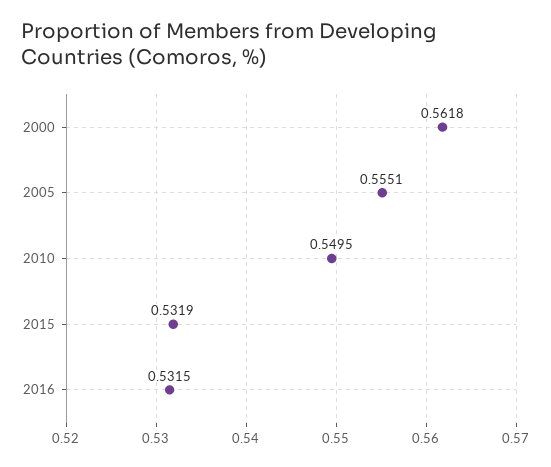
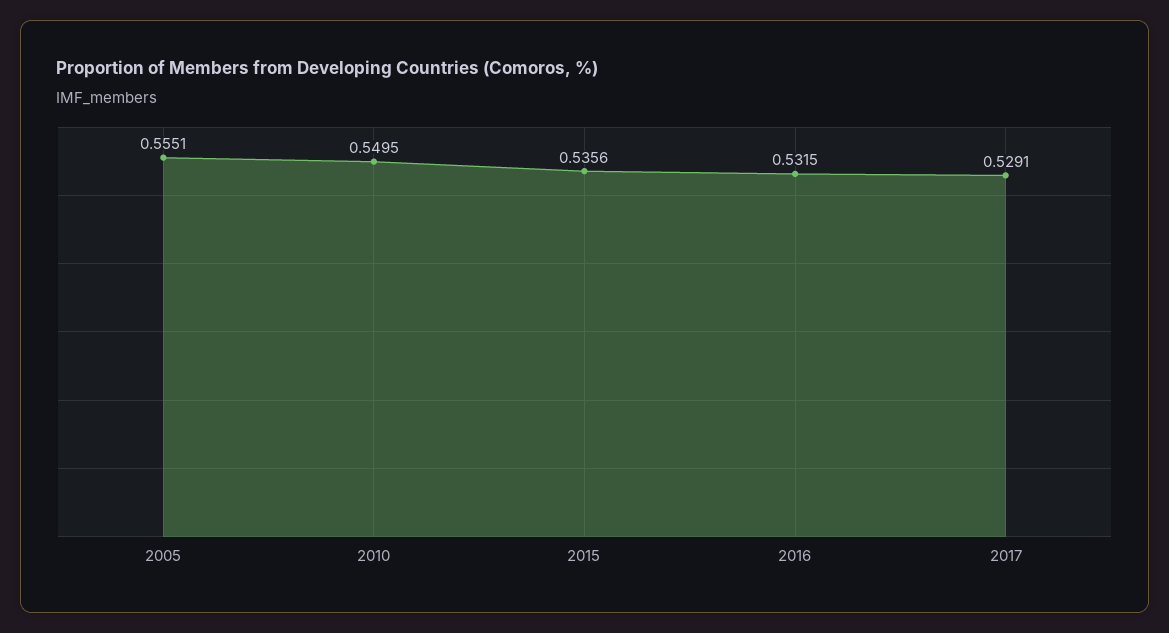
2000: 0.5618 -> none
2015: 0.5319 -> 0.5356
2017: none -> 0.5291

